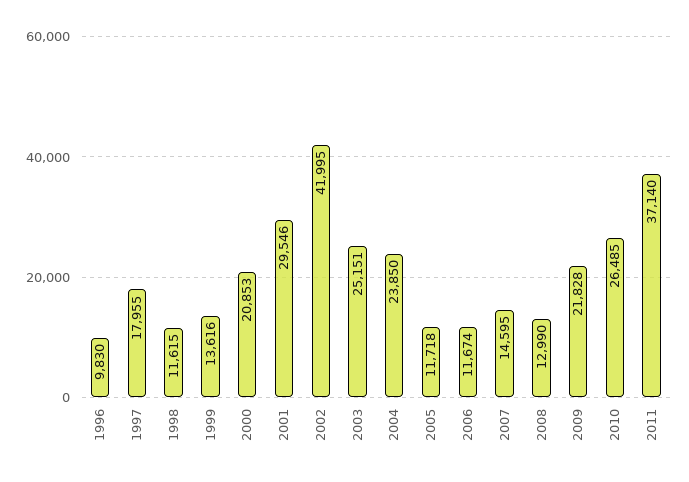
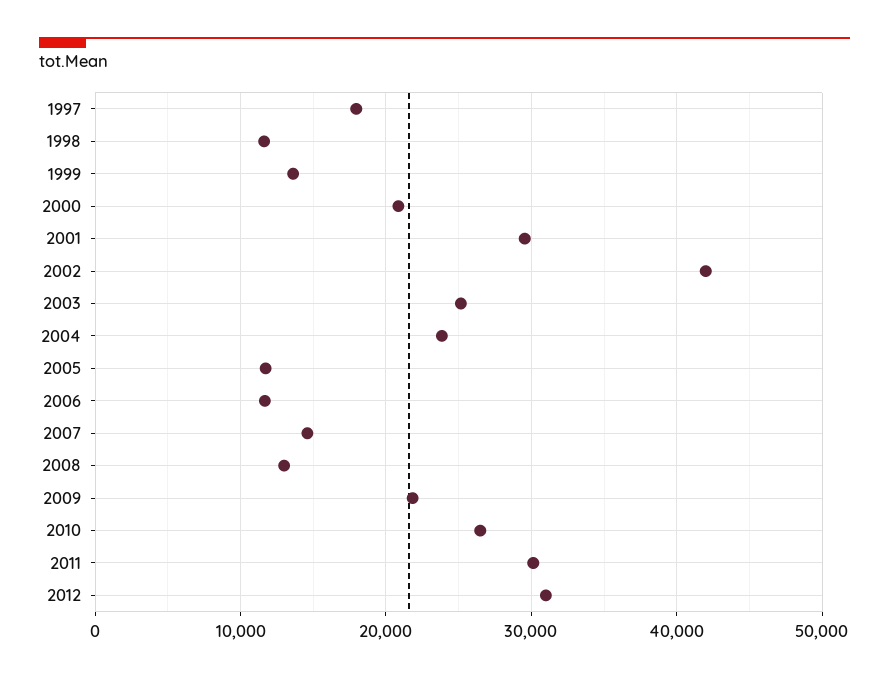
1996: 9830 -> none
2011: 37140 -> 30000
2012: none -> 31000

